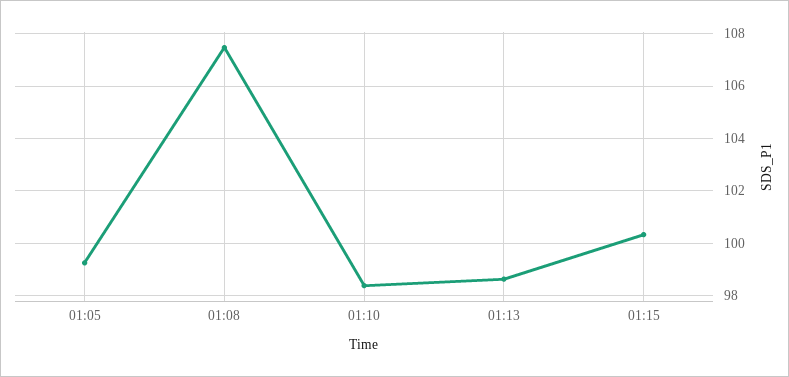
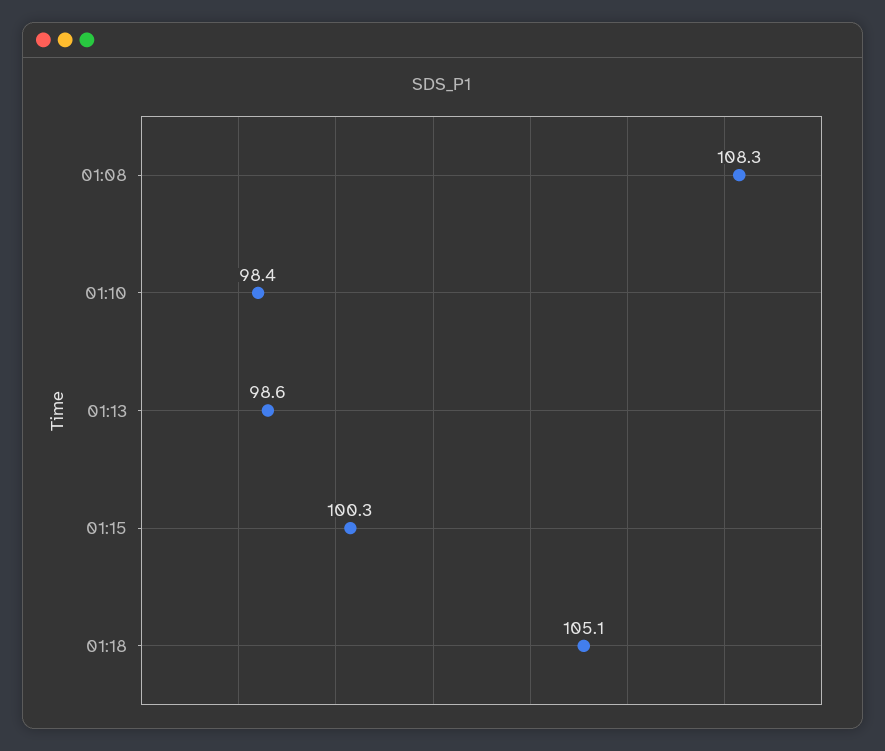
01:05: 99.25 -> none
01:08: 107.5 -> 108.3
01:18: none -> 105.1

